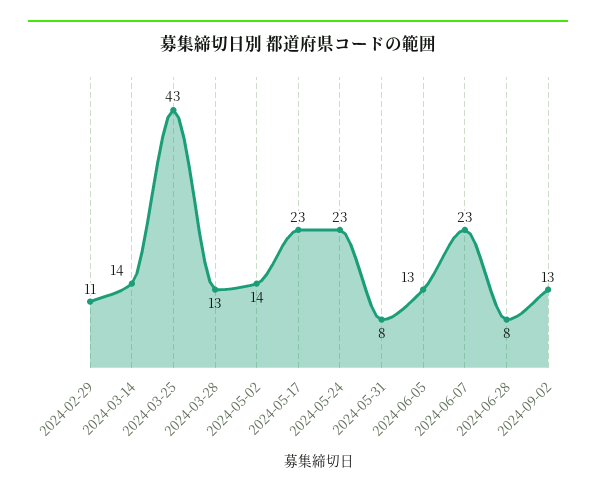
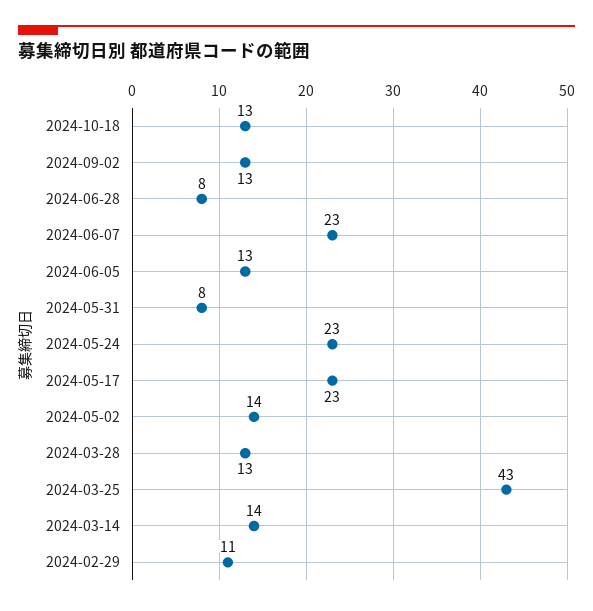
2024-10-18: none -> 13

